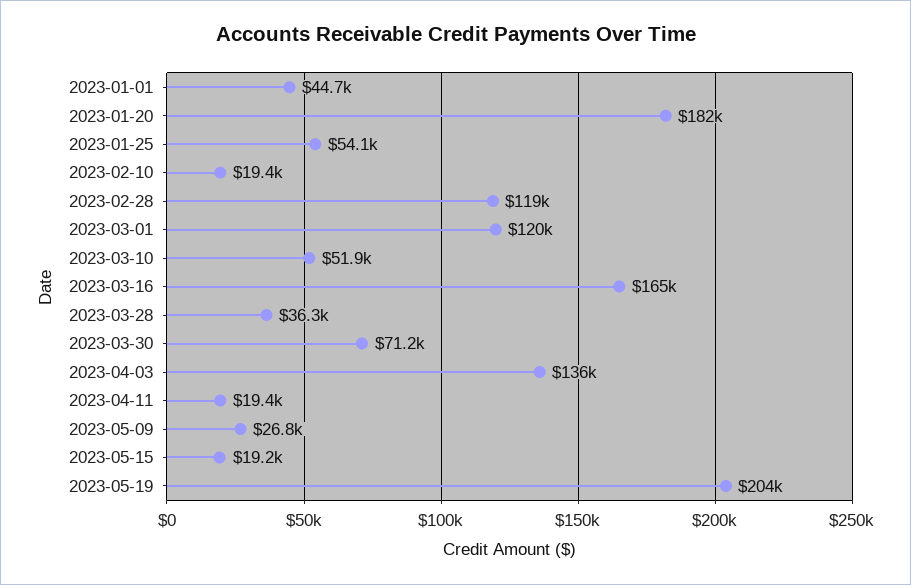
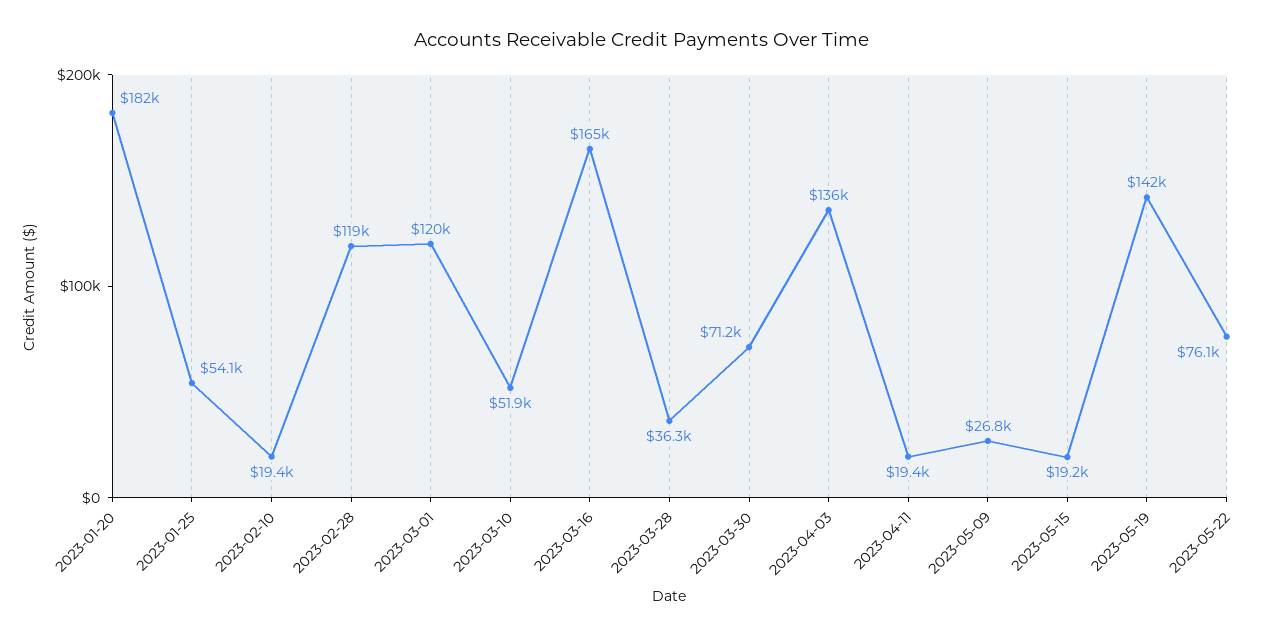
2023-01-01: 44700 -> none
2023-05-19: 204000 -> 142000
2023-05-22: none -> 76100

